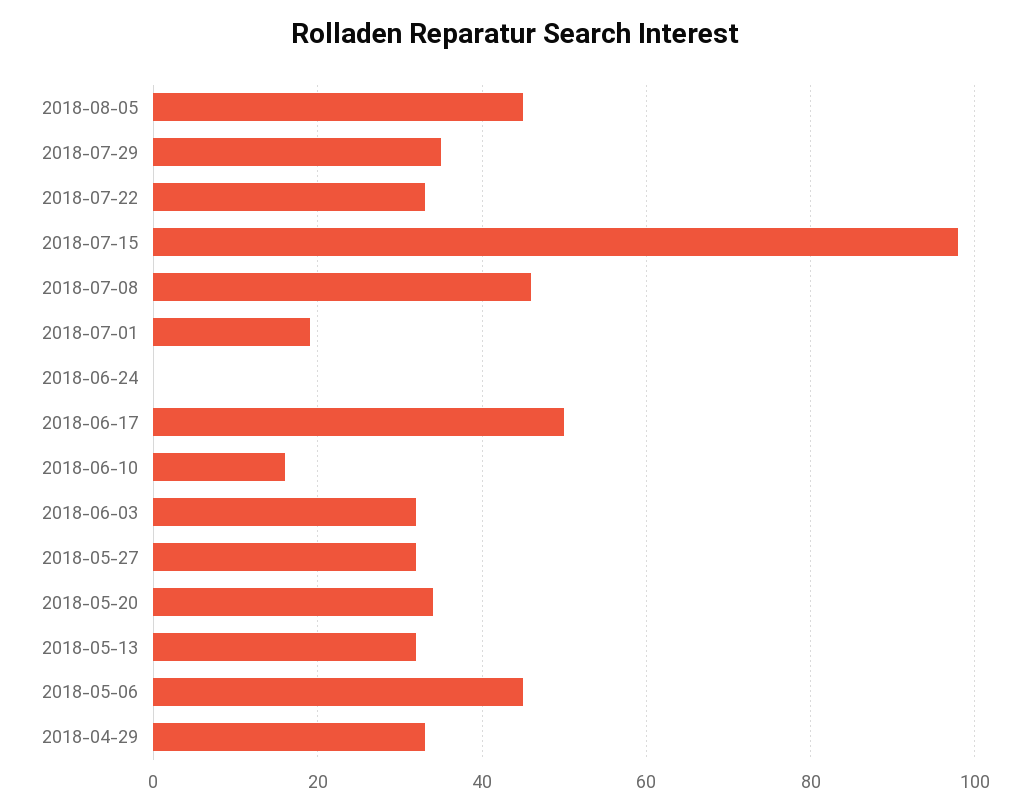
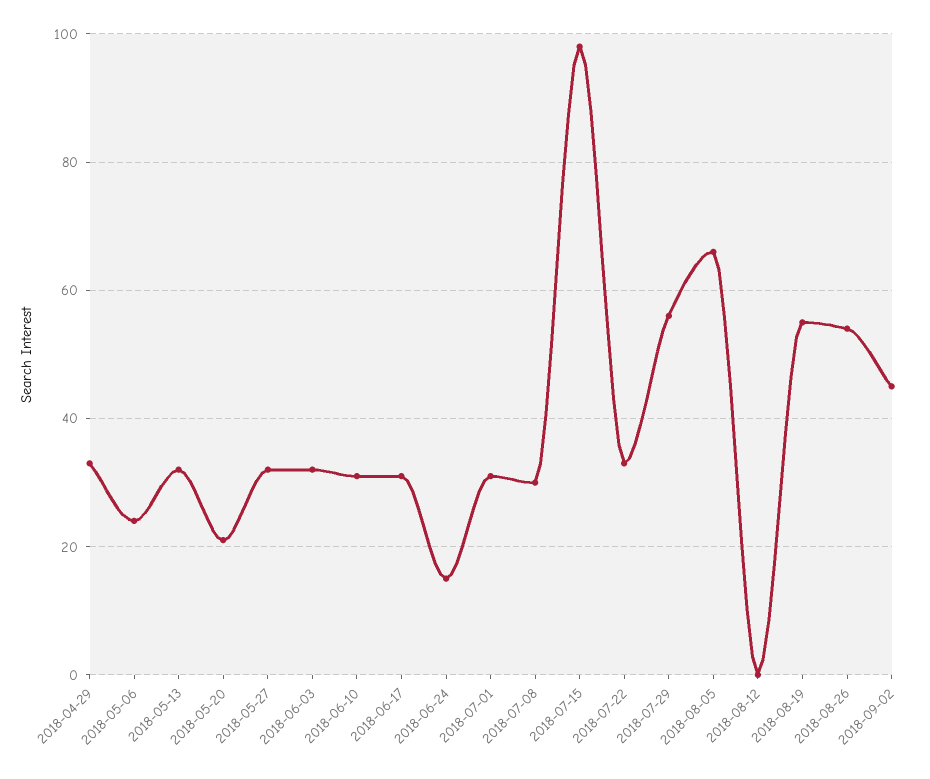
2018-08-05: 45 -> 65
2018-07-29: 35 -> 55
2018-07-08: 45 -> 30
2018-07-01: 20 -> 30
2018-06-24: 0 -> 15
2018-06-17: 50 -> 30
2018-06-10: 15 -> 30
2018-05-20: 35 -> 20
2018-05-06: 45 -> 25
2018-08-12: none -> 0
2018-08-19: none -> 55
2018-08-26: none -> 55
2018-09-02: none -> 45

